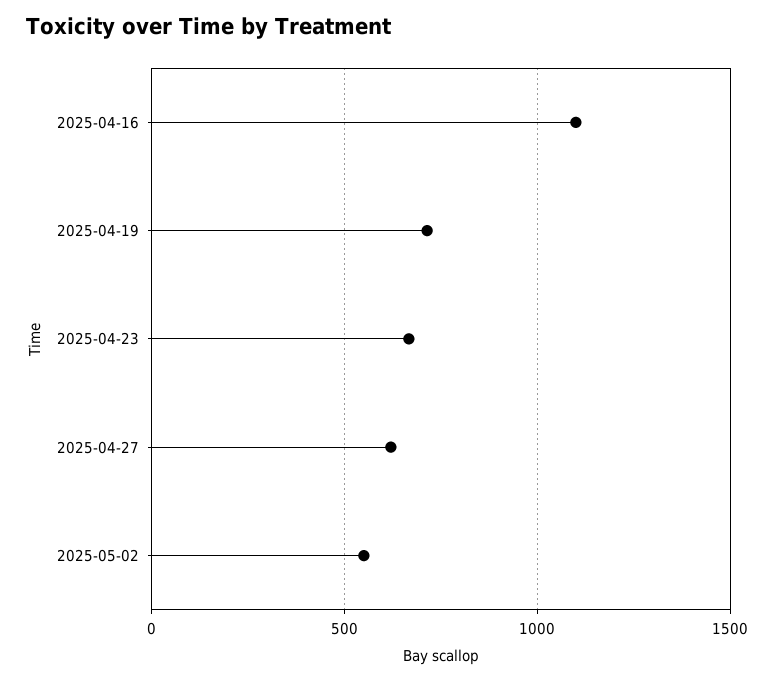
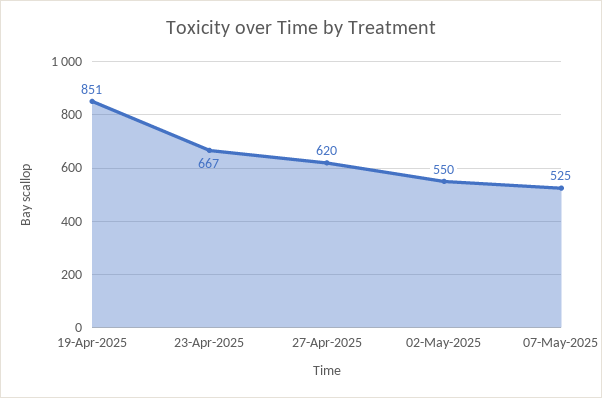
2025-04-16: 1100 -> none
2025-04-19: 700 -> 851
07-May-2025: none -> 525

